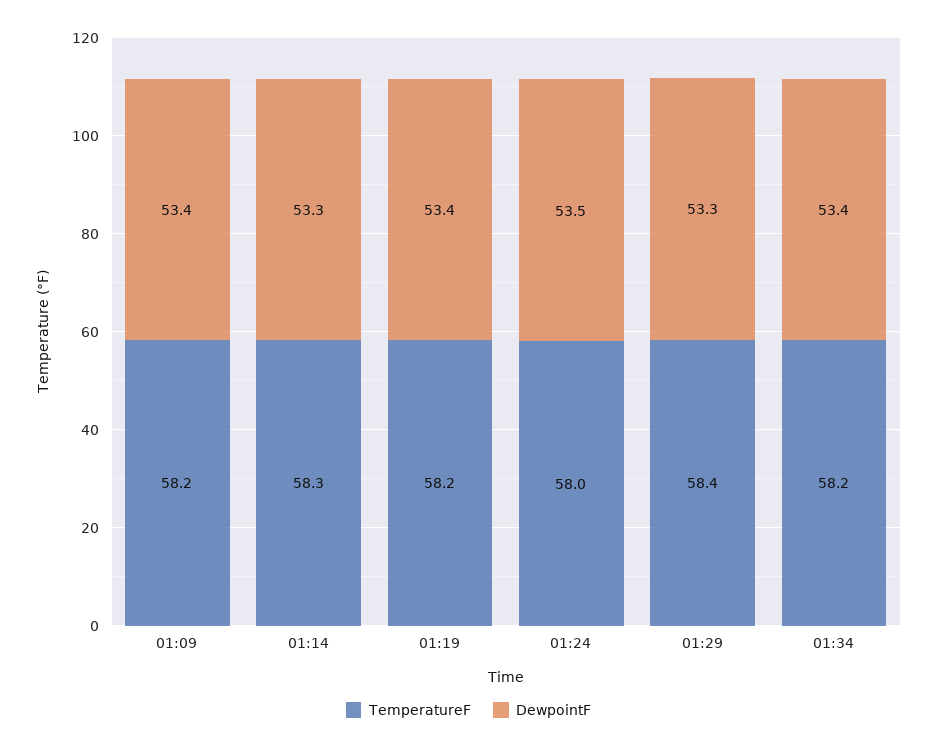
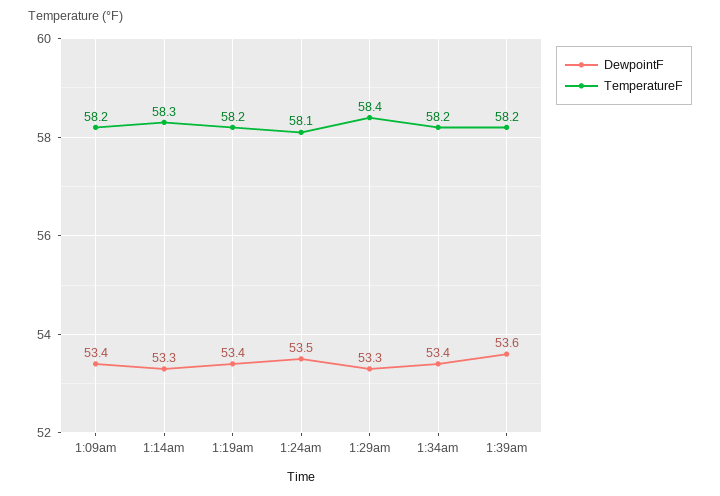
TemperatureF, 01:24: 58 -> 58.1
DewpointF, 1:39am: none -> 53.6
TemperatureF, 1:39am: none -> 58.2

